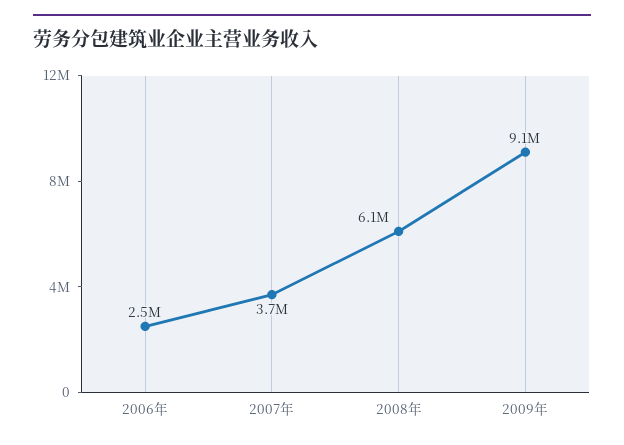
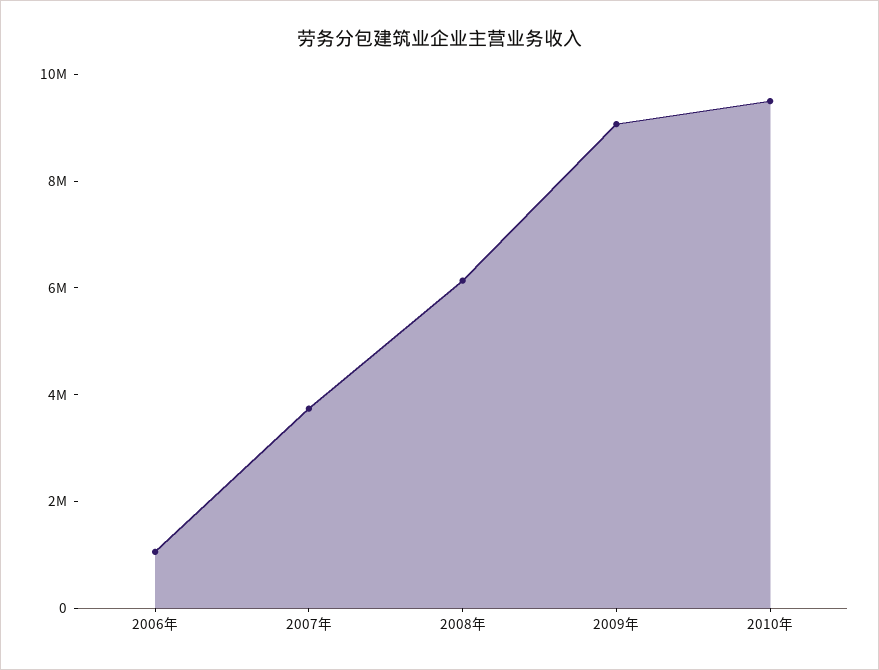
2006年: 2500000 -> 1000000
2010年: none -> 9500000

